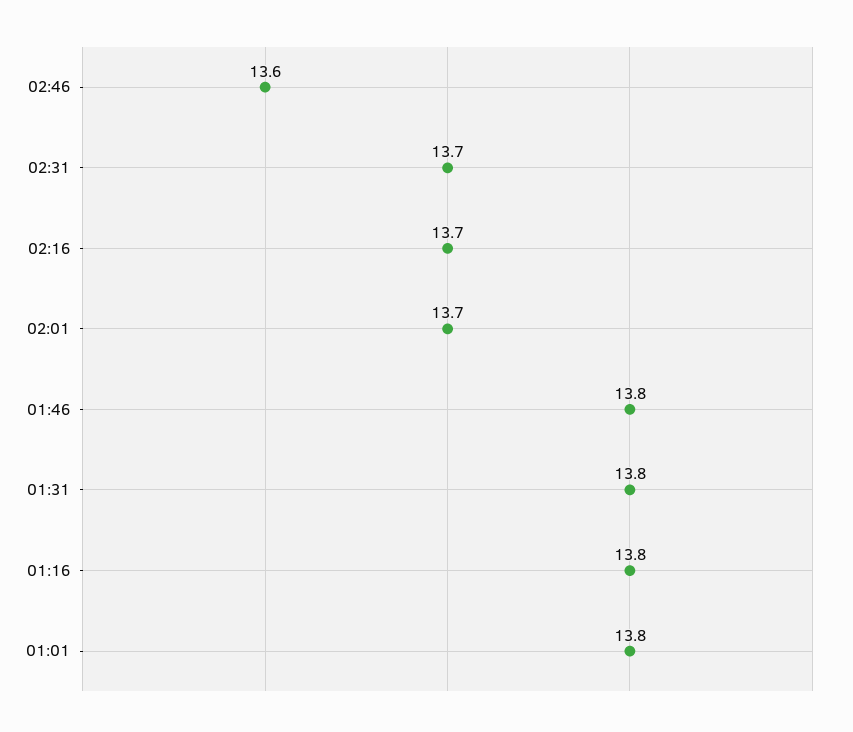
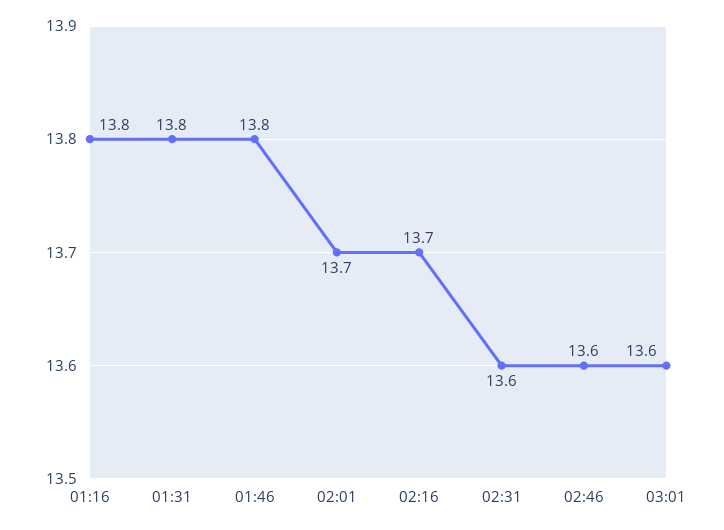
02:31: 13.7 -> 13.6
01:01: 13.8 -> none
03:01: none -> 13.6

